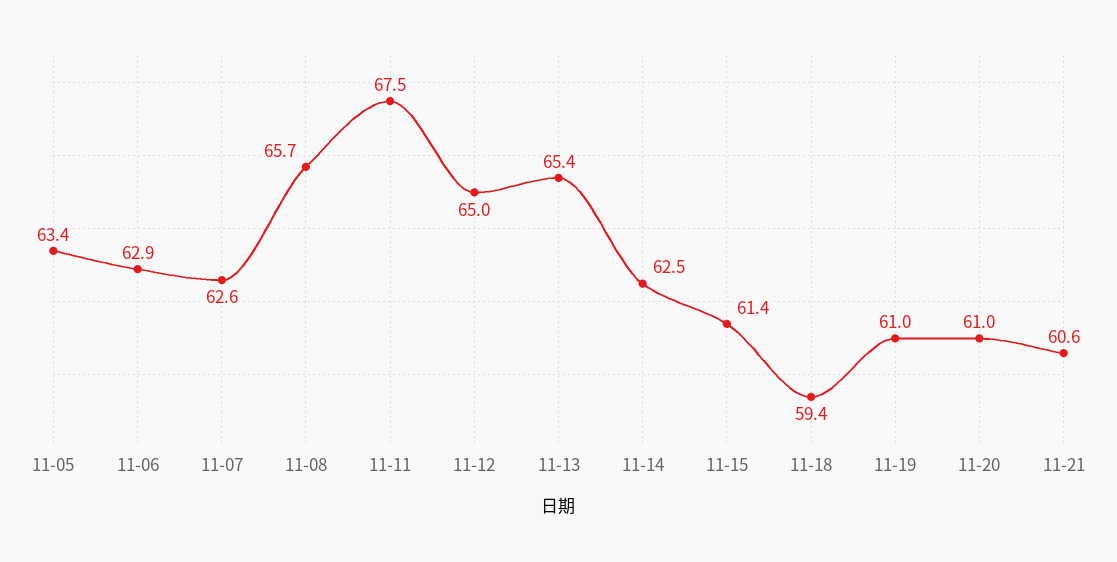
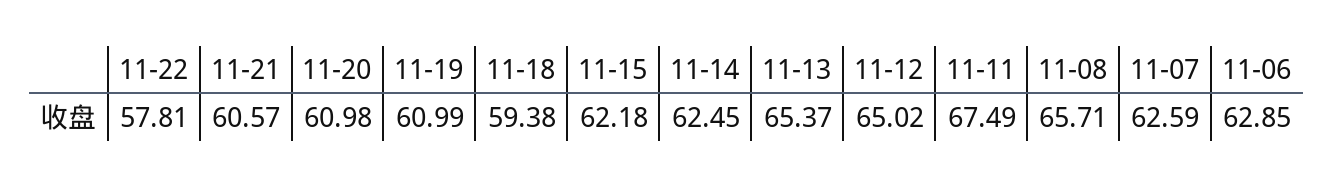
11-05: 63.4 -> none
11-15: 61.4 -> 62.18
11-22: none -> 57.81

